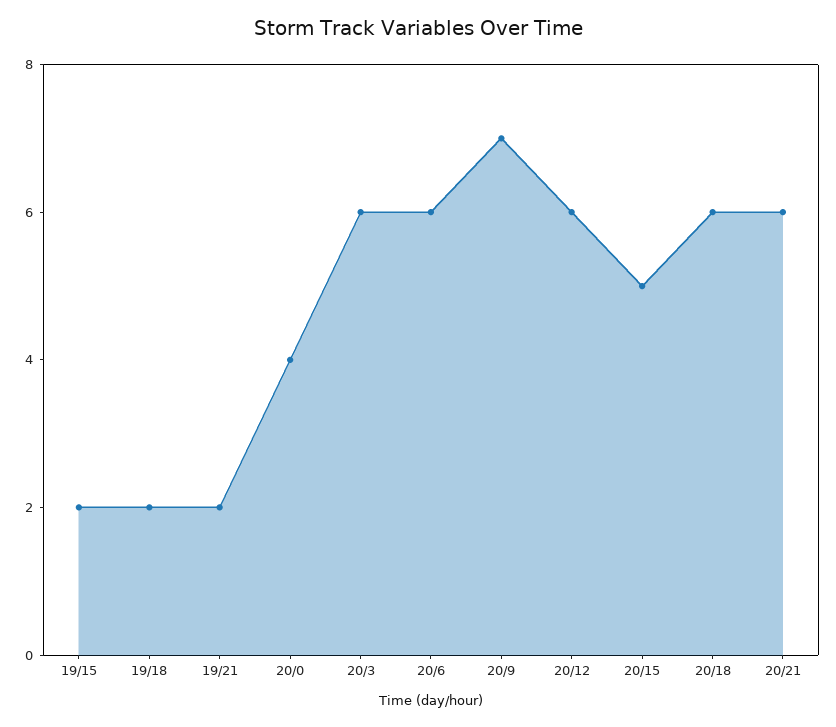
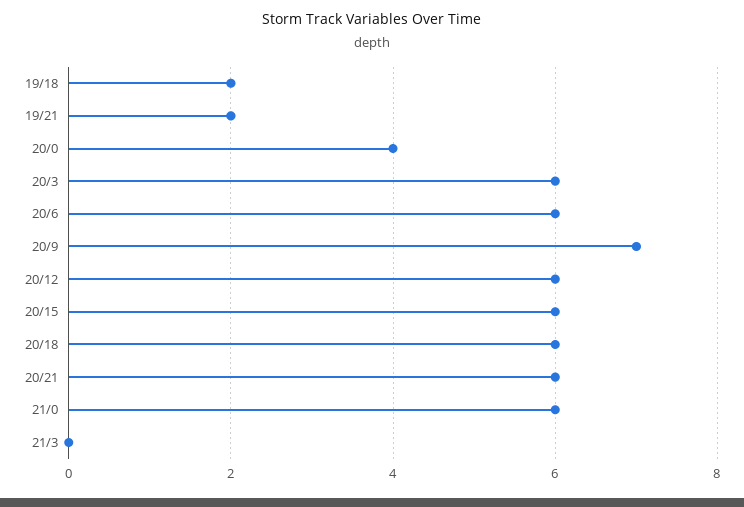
19/15: 2 -> none
20/15: 5 -> 6
21/0: none -> 6
21/3: none -> 0

